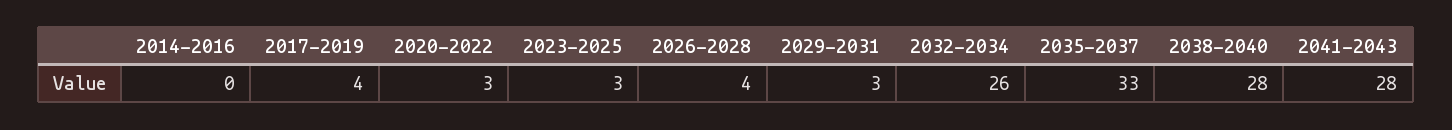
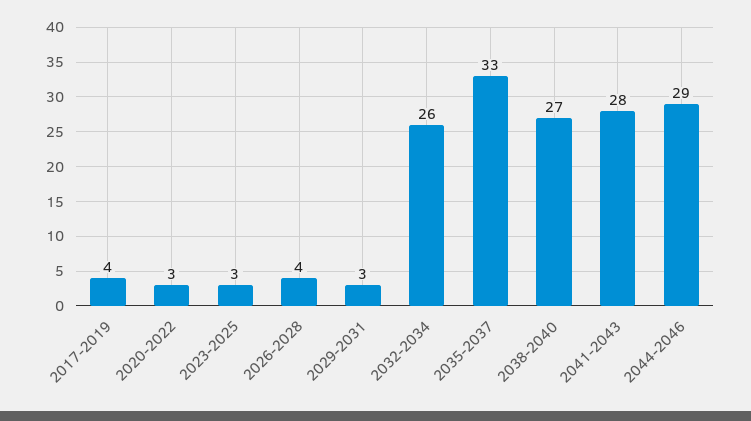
2014-2016: 0 -> none
2038-2040: 28 -> 27
2044-2046: none -> 29

